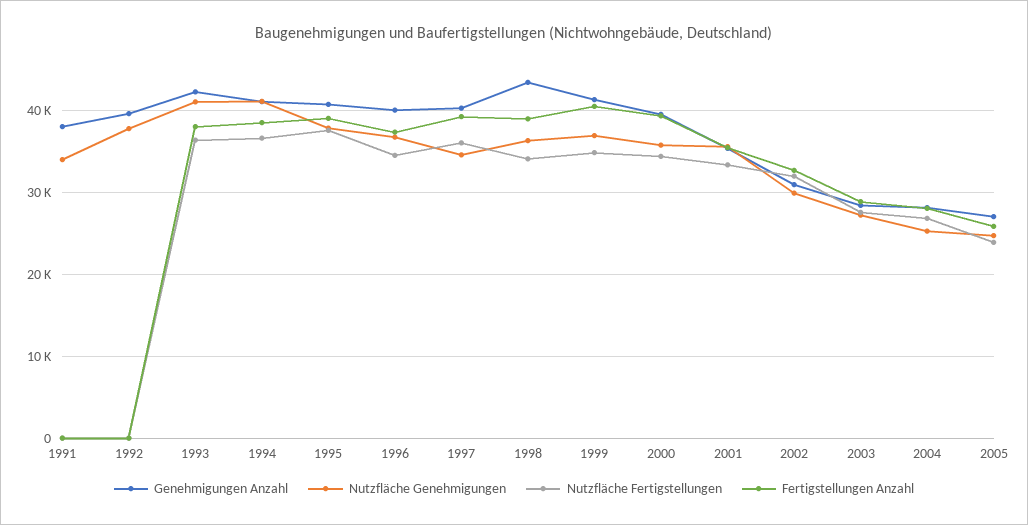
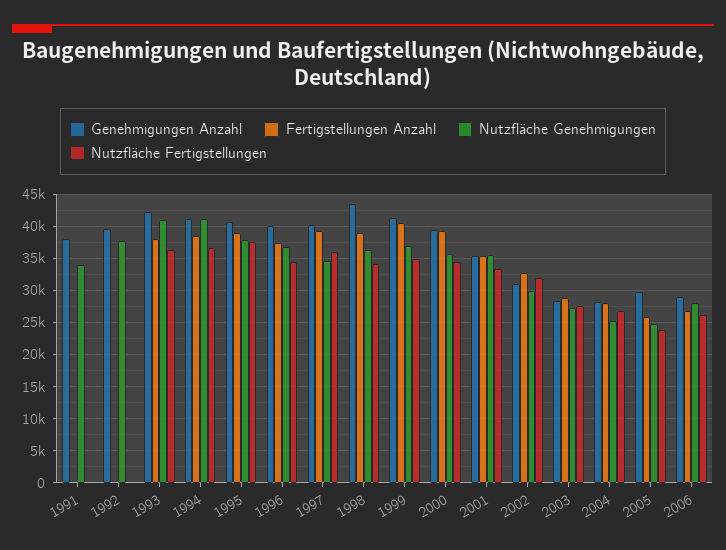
Genehmigungen Anzahl, 2005: 27000 -> 30000
Genehmigungen Anzahl, 2006: none -> 29000
Fertigstellungen Anzahl, 2006: none -> 27000
Nutzfläche Genehmigungen, 2006: none -> 28000
Nutzfläche Fertigstellungen, 2006: none -> 26000

